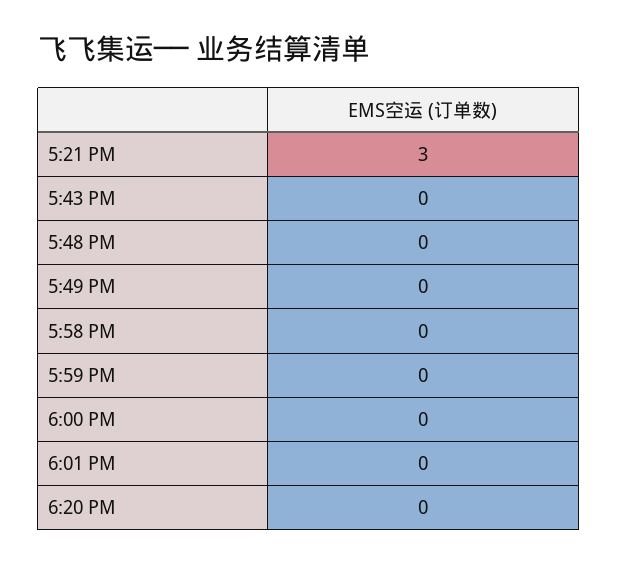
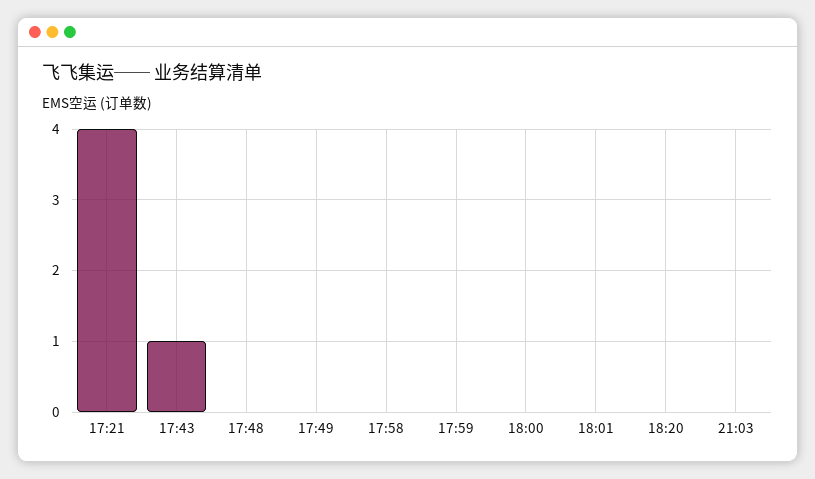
5:21 PM: 3 -> 4
5:43 PM: 0 -> 1
21:03: none -> 0

